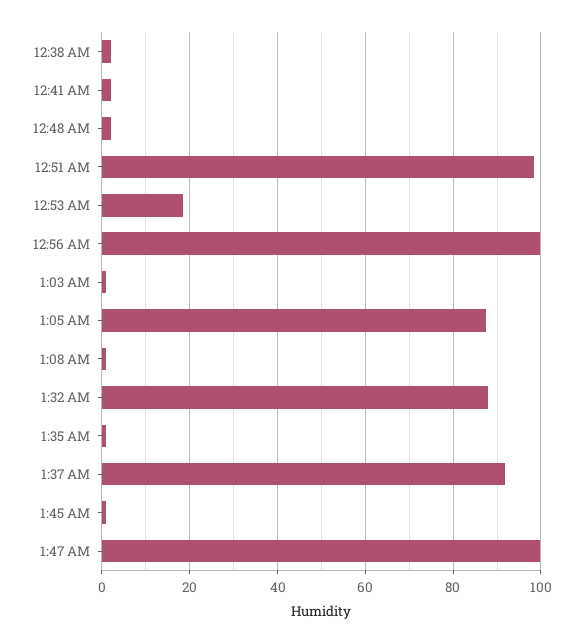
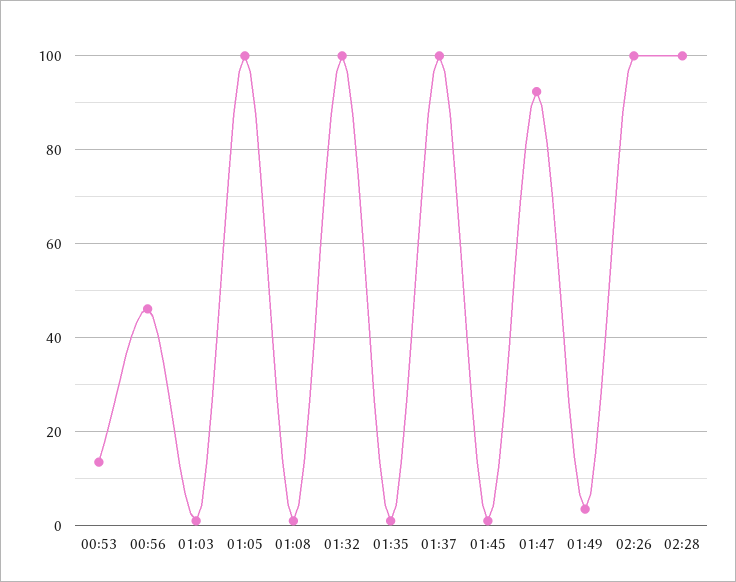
12:38 AM: 2 -> none
12:41 AM: 2 -> none
12:48 AM: 2 -> none
12:51 AM: 98 -> none
12:53 AM: 18 -> 14
12:56 AM: 100 -> 46
1:05 AM: 88 -> 100
1:32 AM: 88 -> 100
1:37 AM: 92 -> 100
1:47 AM: 100 -> 92
01:49: none -> 4
02:26: none -> 100
02:28: none -> 100

